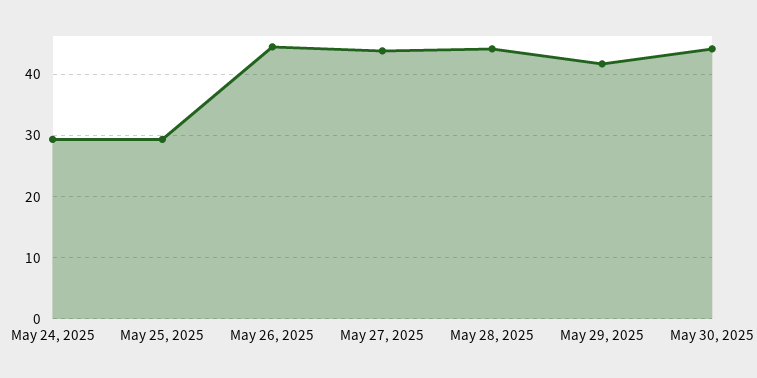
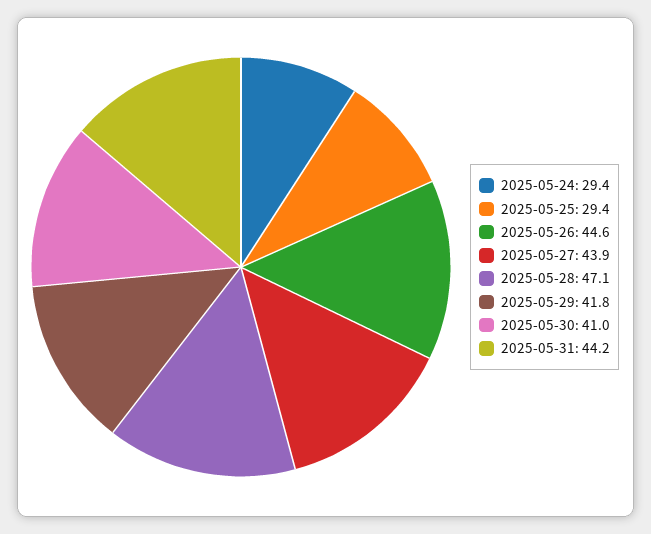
May 28, 2025: 44 -> 47.1
May 30, 2025: 44 -> 41
2025-05-31: none -> 44.2

